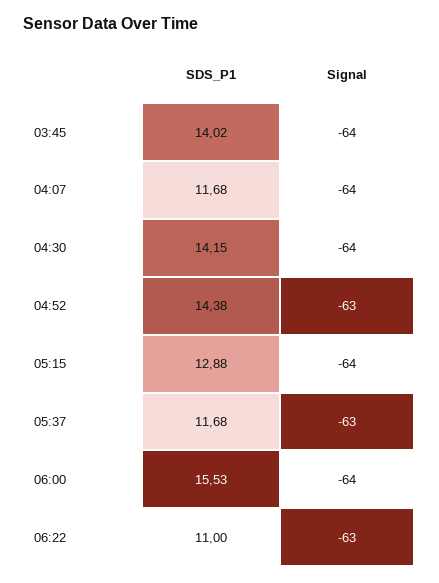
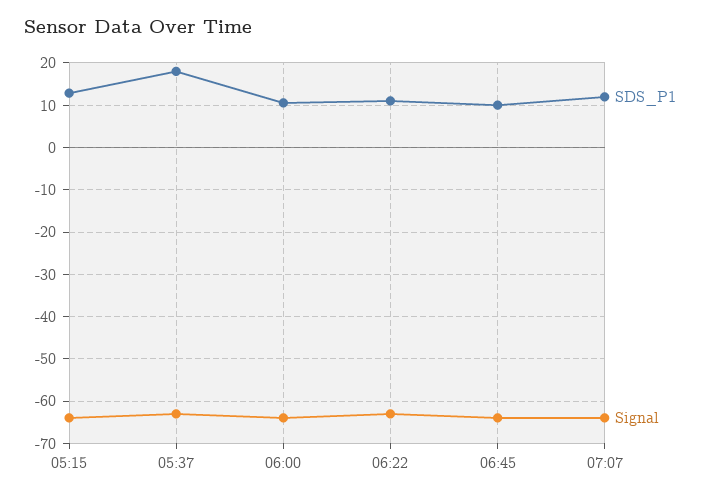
SDS_P1, 03:45: 14.02 -> none
Signal, 03:45: -64 -> none
SDS_P1, 04:07: 11.68 -> none
Signal, 04:07: -64 -> none
SDS_P1, 04:30: 14.15 -> none
Signal, 04:30: -64 -> none
SDS_P1, 04:52: 14.38 -> none
Signal, 04:52: -63 -> none
SDS_P1, 05:37: 11.68 -> 18
SDS_P1, 06:00: 15.53 -> 10
SDS_P1, 06:45: none -> 10
Signal, 06:45: none -> -64
SDS_P1, 07:07: none -> 12
Signal, 07:07: none -> -64

